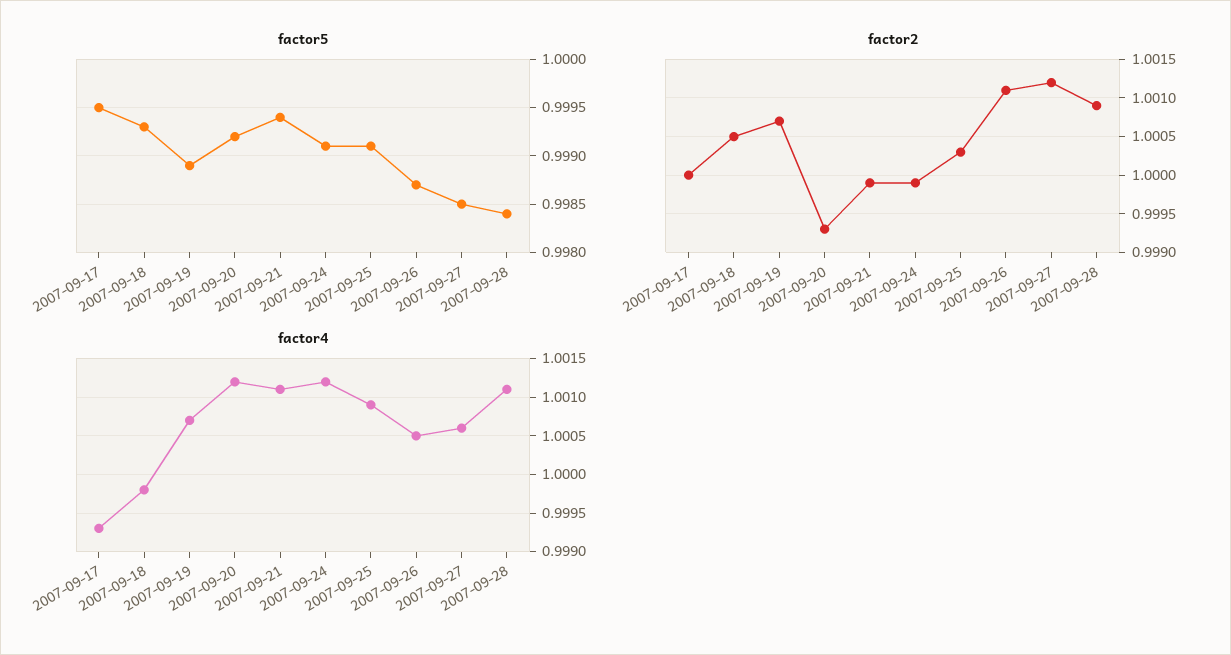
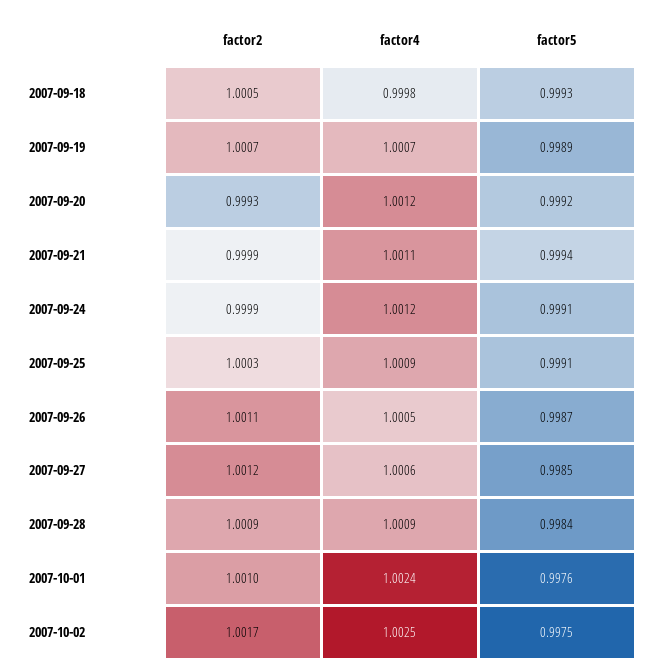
factor5, 2007-09-17: 0.9995 -> none
factor2, 2007-09-17: 1 -> none
factor4, 2007-09-17: 0.9993 -> none
factor4, 2007-09-28: 1.0011 -> 1.0009
factor2, 2007-10-01: none -> 1.001
factor4, 2007-10-01: none -> 1.0024
factor5, 2007-10-01: none -> 0.9976
factor2, 2007-10-02: none -> 1.0017
factor4, 2007-10-02: none -> 1.0025
factor5, 2007-10-02: none -> 0.9975

